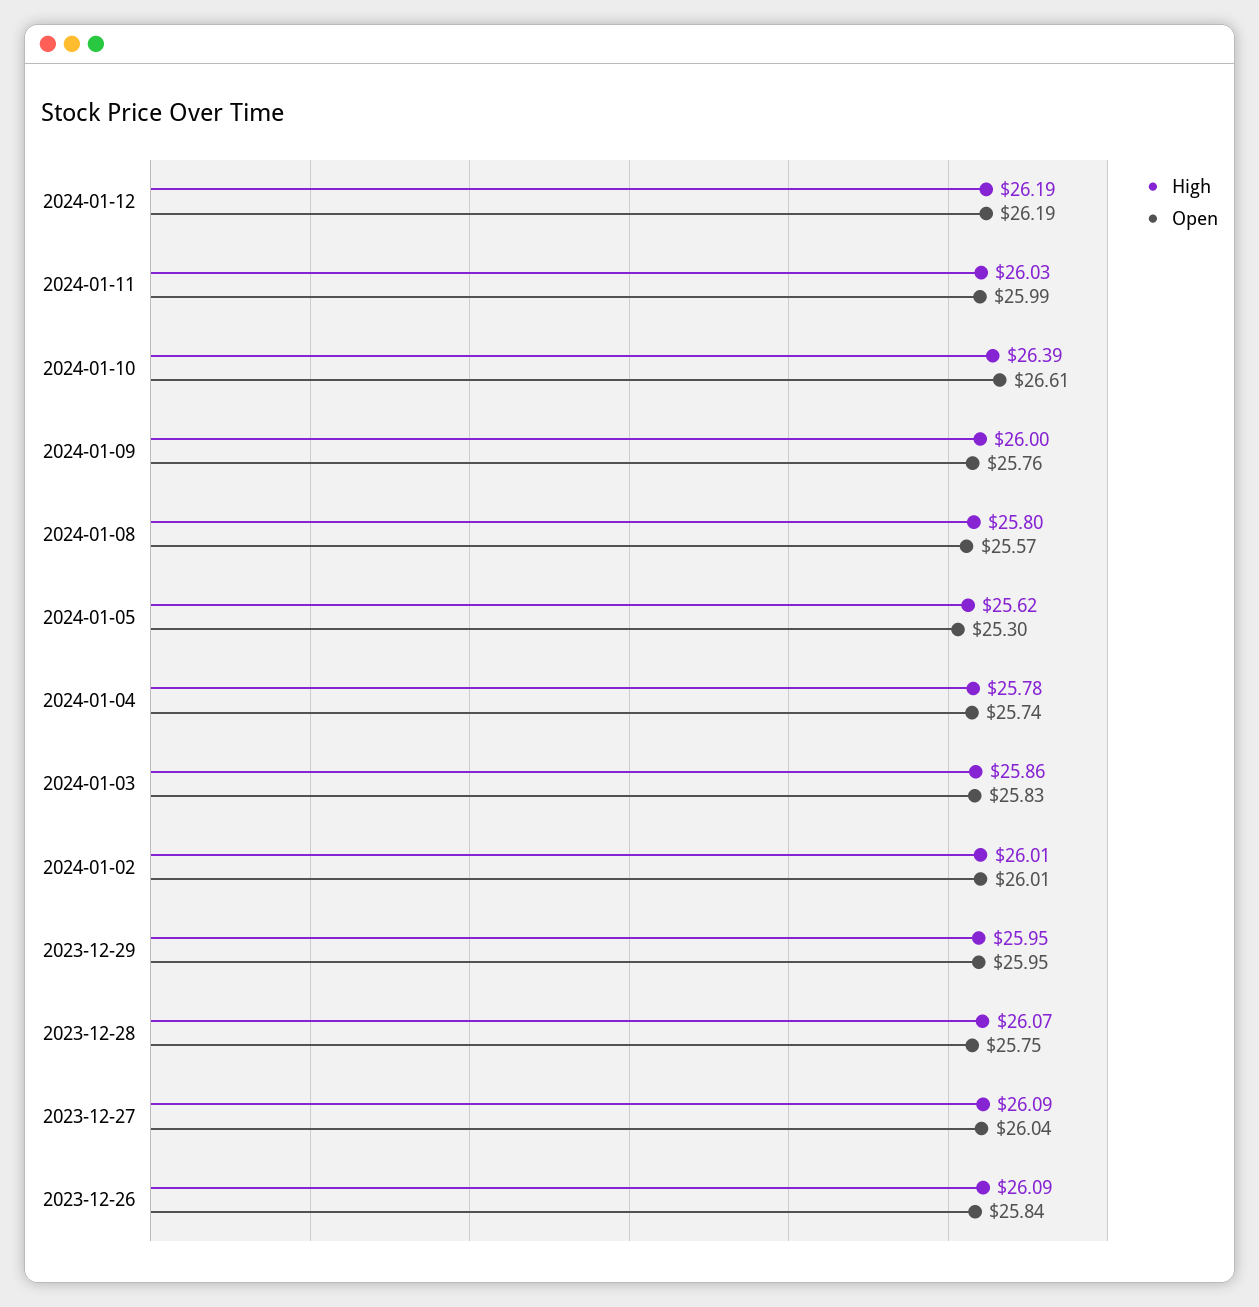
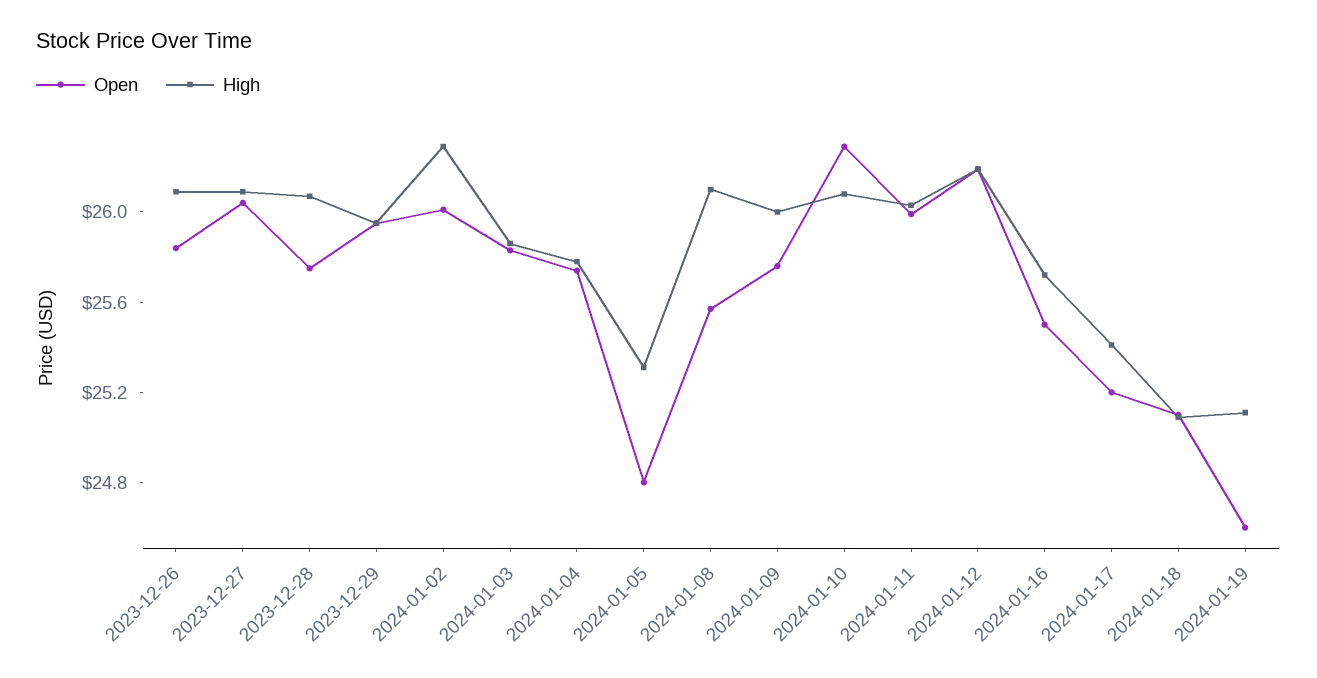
High, 2024-01-10: 26.39 -> 26.1
Open, 2024-01-10: 26.61 -> 26.3
High, 2024-01-08: 25.8 -> 26.1
High, 2024-01-05: 25.62 -> 25.3
Open, 2024-01-05: 25.3 -> 24.8
High, 2024-01-02: 26.01 -> 26.3
Open, 2024-01-16: none -> 25.5
High, 2024-01-16: none -> 25.7
Open, 2024-01-17: none -> 25.2
High, 2024-01-17: none -> 25.4
Open, 2024-01-18: none -> 25.1
High, 2024-01-18: none -> 25.1
Open, 2024-01-19: none -> 24.6
High, 2024-01-19: none -> 25.1

